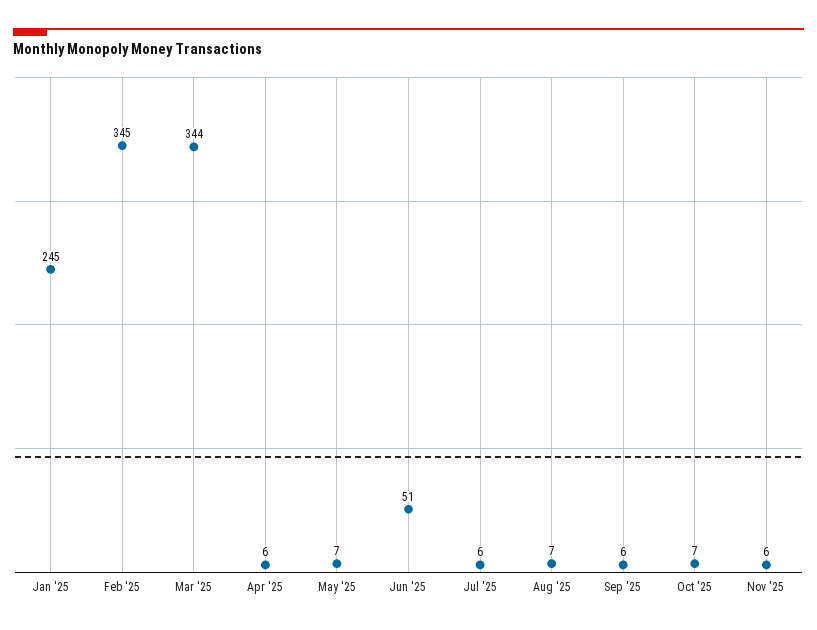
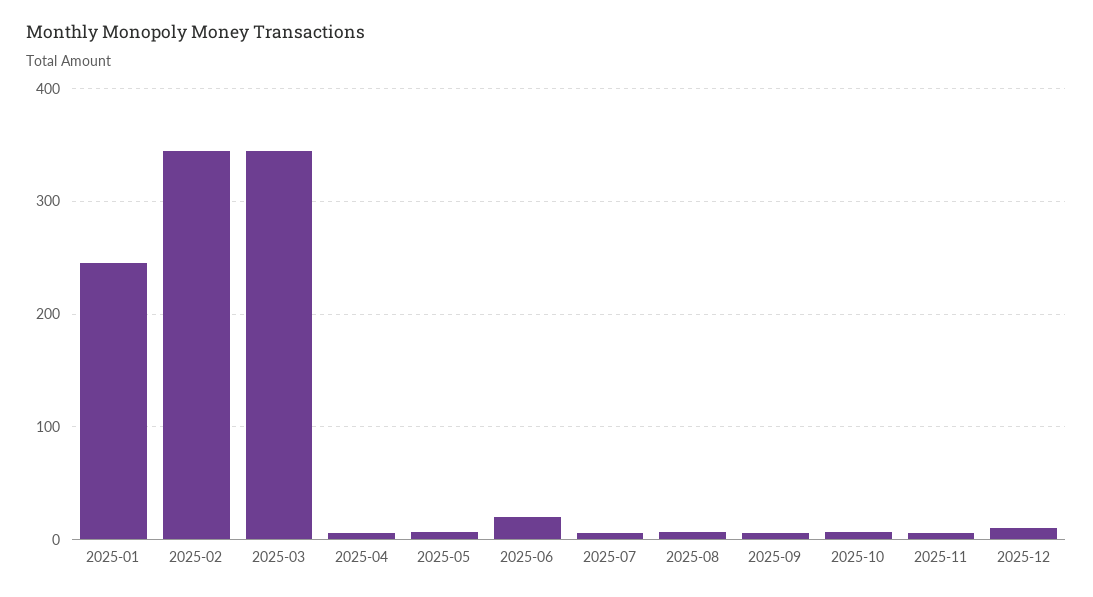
Jun '25: 51 -> 20
2025-12: none -> 10

